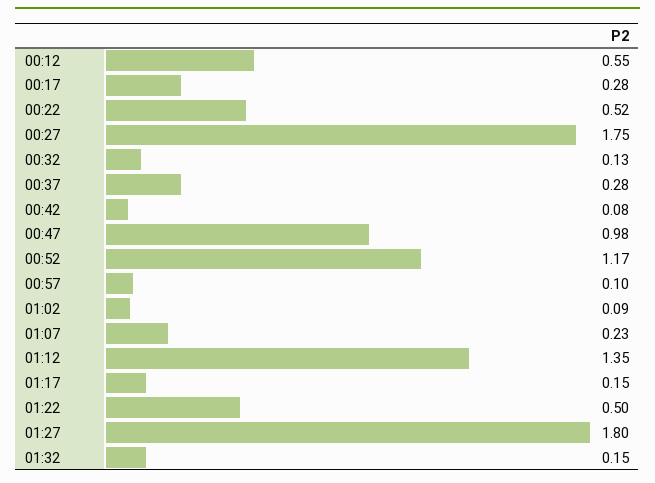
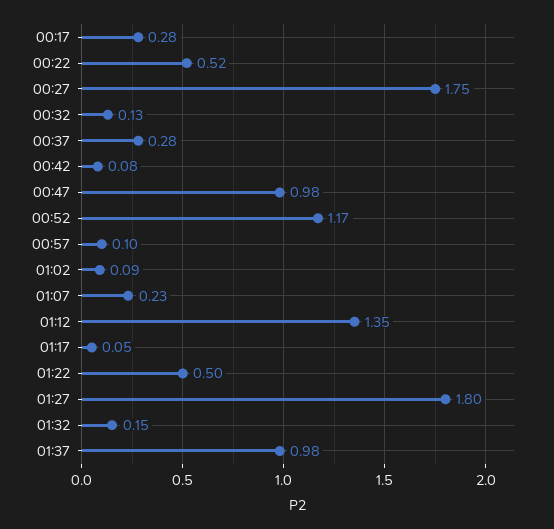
00:12: 0.55 -> none
01:17: 0.15 -> 0.05
01:37: none -> 0.98

